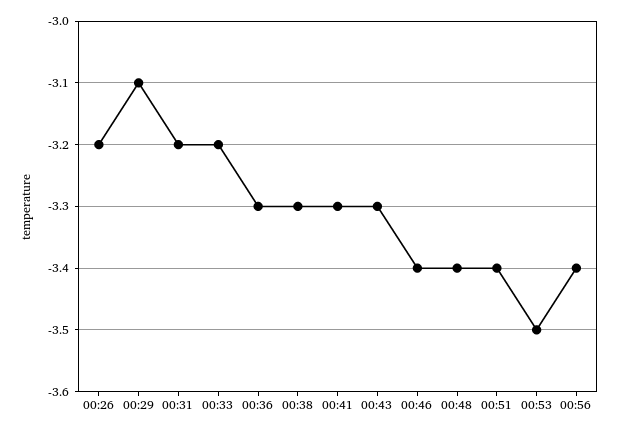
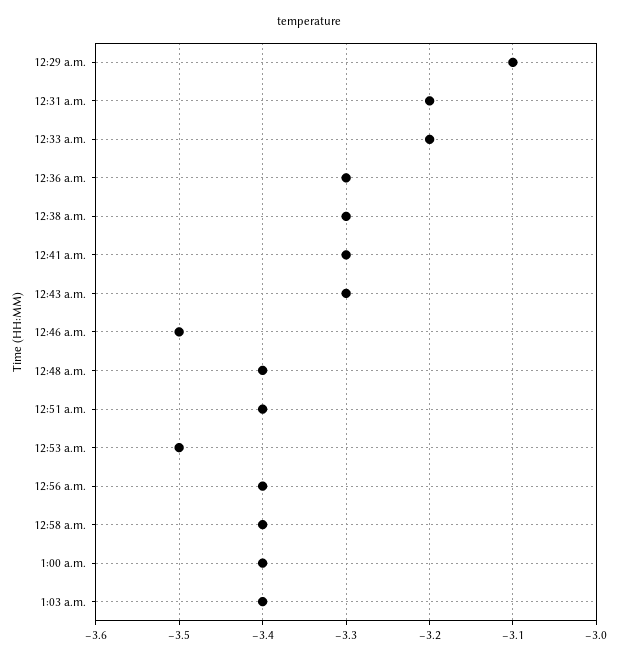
00:26: -3.2 -> none
00:46: -3.4 -> -3.5
12:58 a.m.: none -> -3.4
1:00 a.m.: none -> -3.4
1:03 a.m.: none -> -3.4

